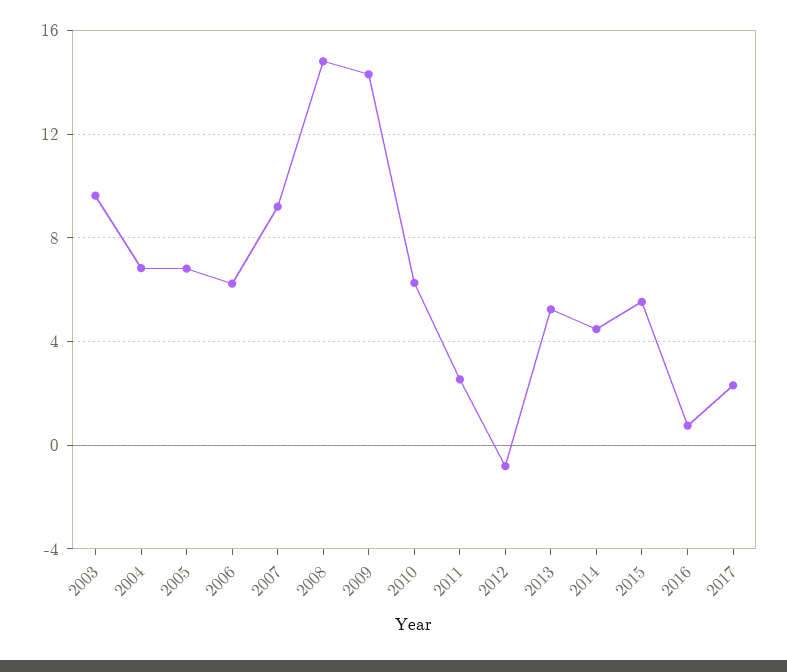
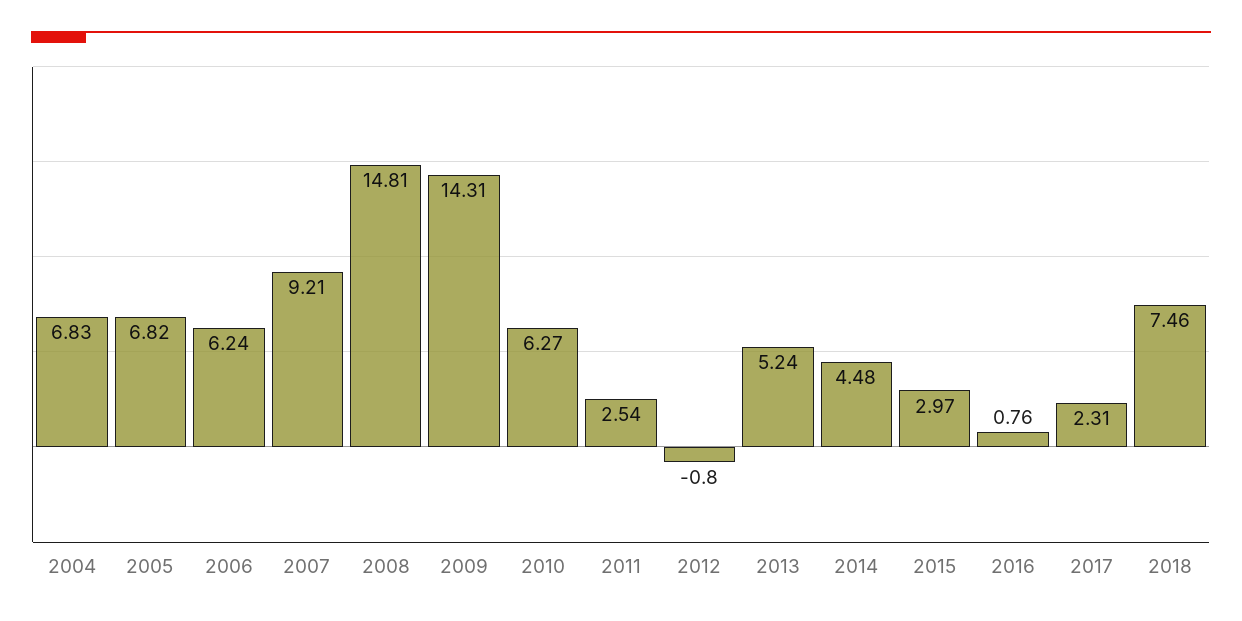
2003: 9.5 -> none
2015: 5.5 -> 2.97
2018: none -> 7.46

